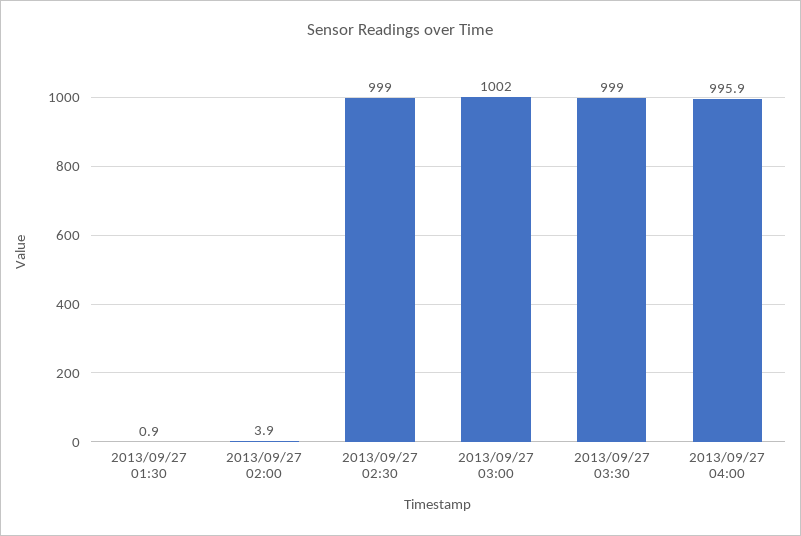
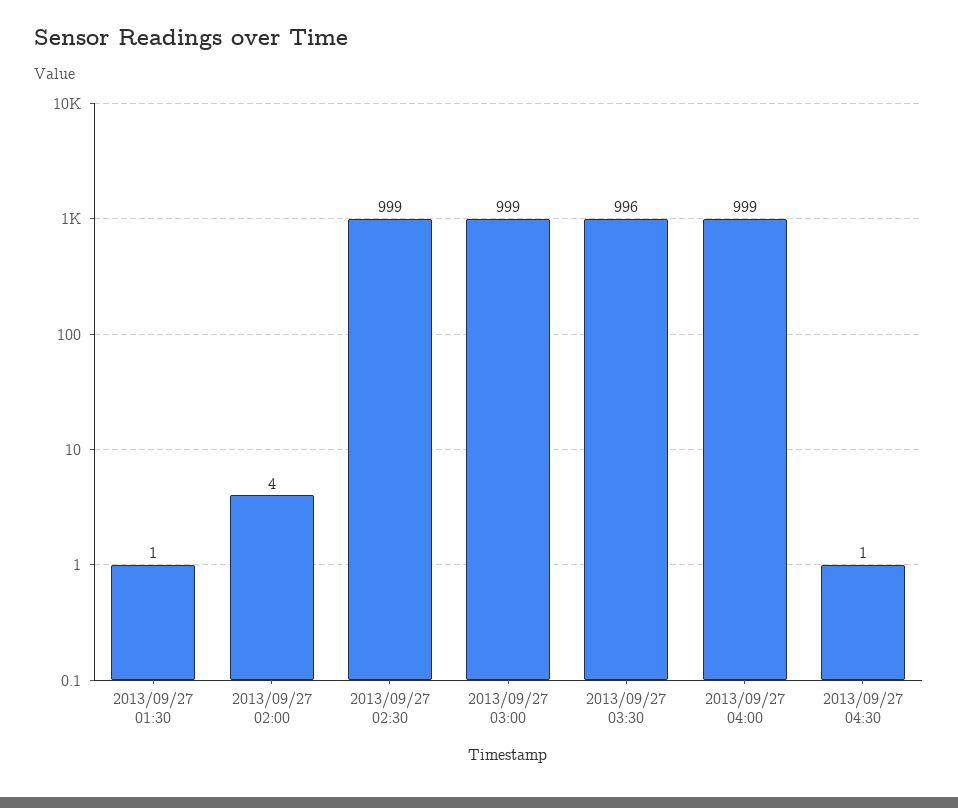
2013/09/27 03:00: 1002 -> 999
2013/09/27 03:30: 999 -> 996
2013/09/27 04:00: 995.9 -> 999
2013/09/27 04:30: none -> 1

